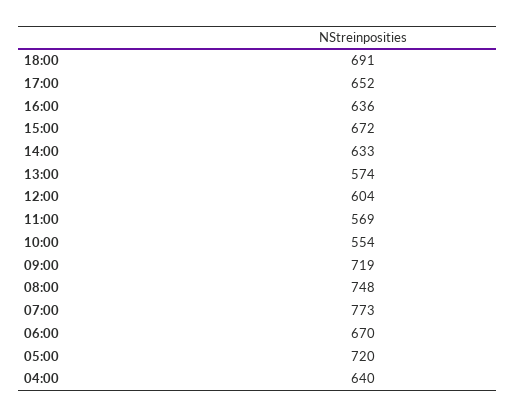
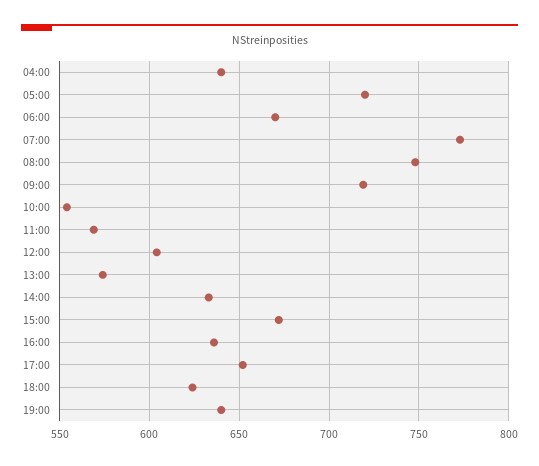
18:00: 691 -> 625
19:00: none -> 640

